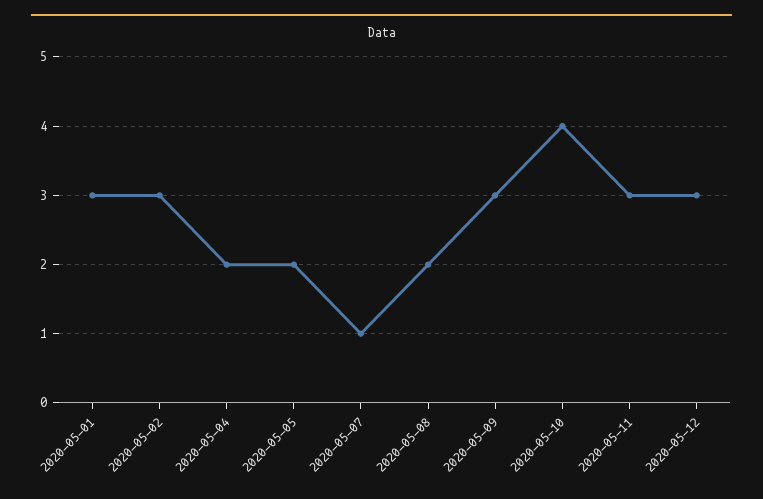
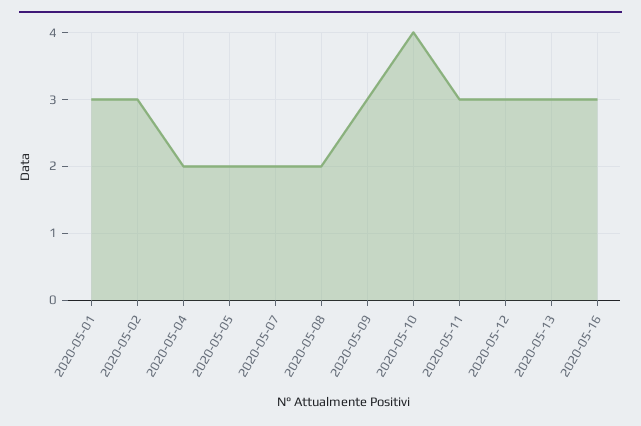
2020-05-07: 1 -> 2
2020-05-13: none -> 3
2020-05-16: none -> 3

